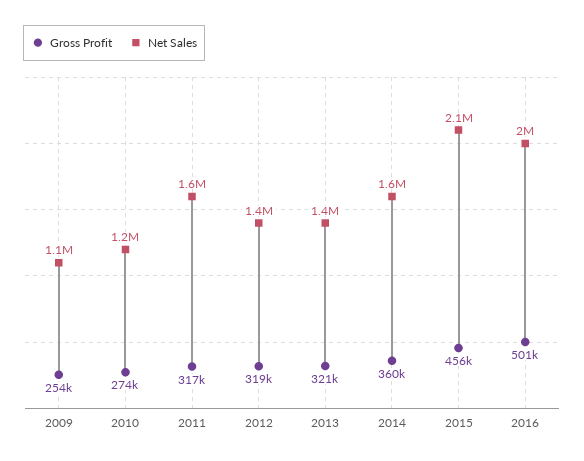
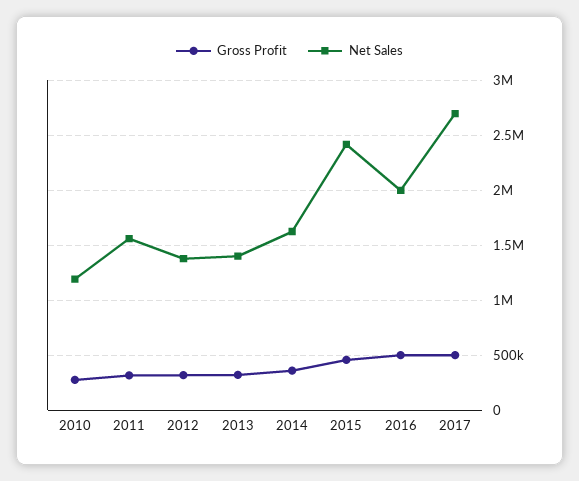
Gross Profit, 2009: 254000 -> none
Net Sales, 2009: 1100000 -> none
Net Sales, 2015: 2100000 -> 2400000
Gross Profit, 2017: none -> 500000
Net Sales, 2017: none -> 2700000

